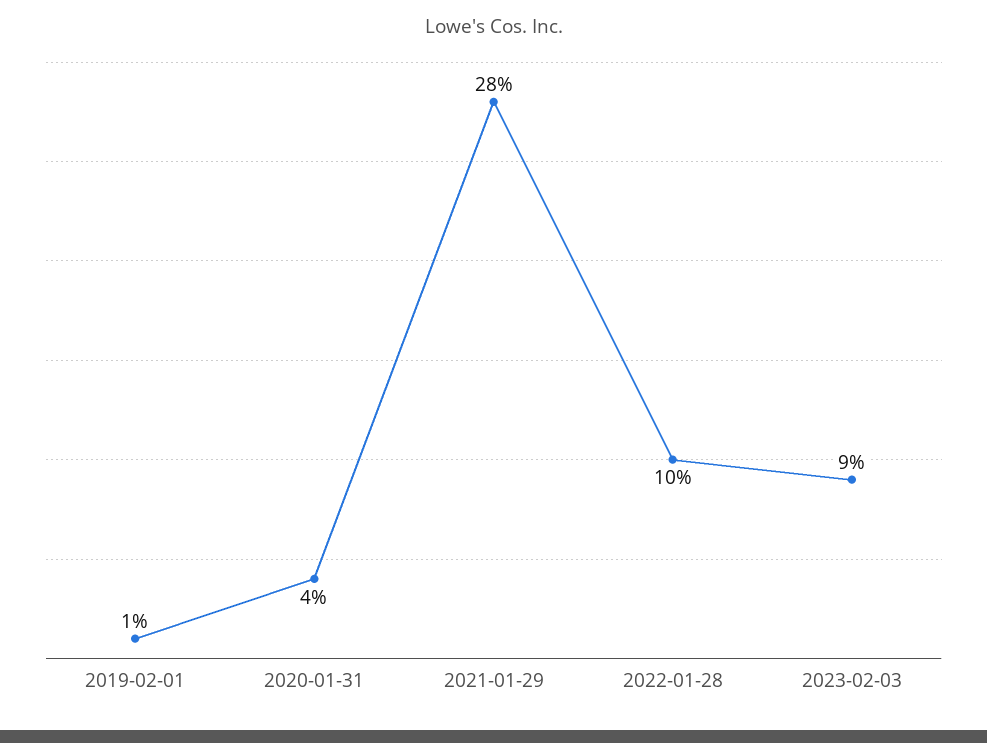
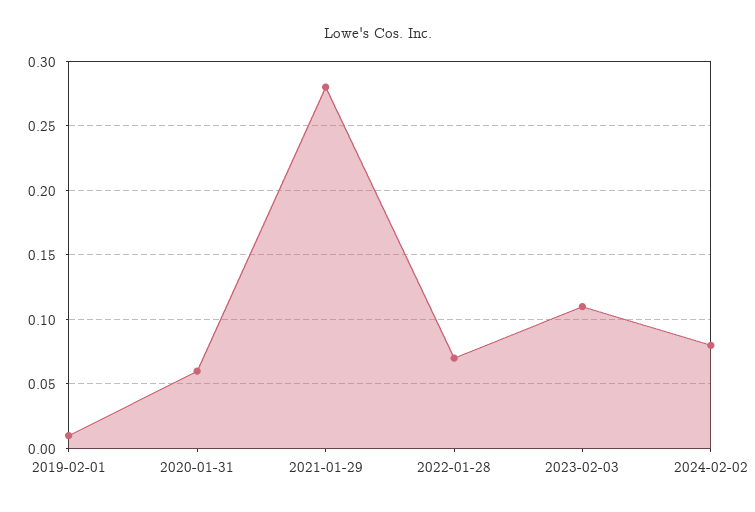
2020-01-31: 0.04 -> 0.06
2022-01-28: 0.1 -> 0.07
2023-02-03: 0.09 -> 0.11
2024-02-02: none -> 0.08

